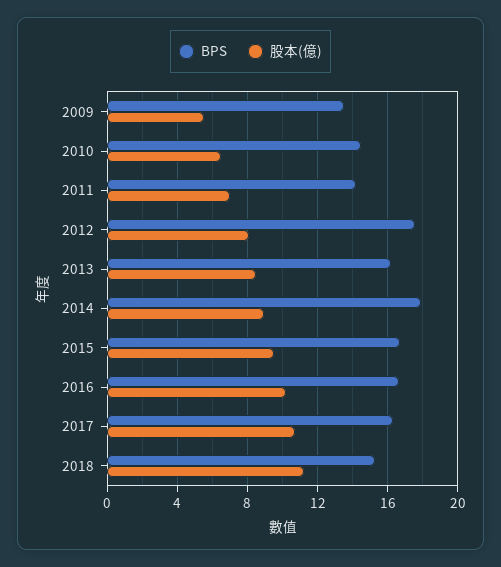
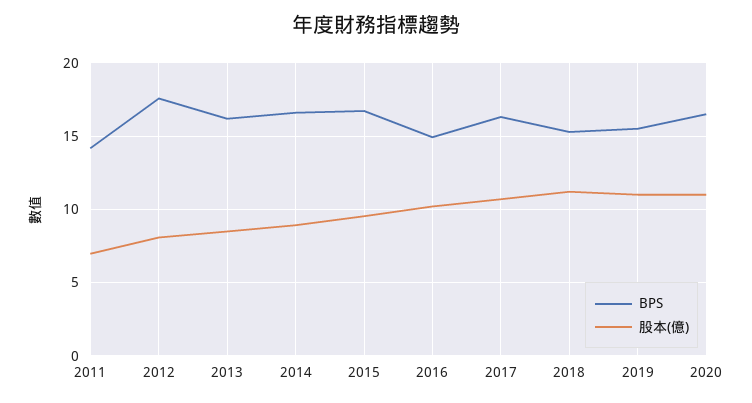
BPS, 2009: 13.5 -> none
股本(億), 2009: 5.5 -> none
BPS, 2010: 14.5 -> none
股本(億), 2010: 6.5 -> none
BPS, 2014: 18 -> 16.5
BPS, 2016: 16.5 -> 15
BPS, 2019: none -> 15.5
股本(億), 2019: none -> 11
BPS, 2020: none -> 16.5
股本(億), 2020: none -> 11

